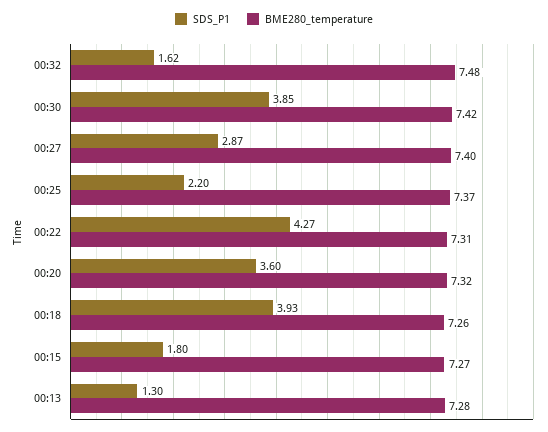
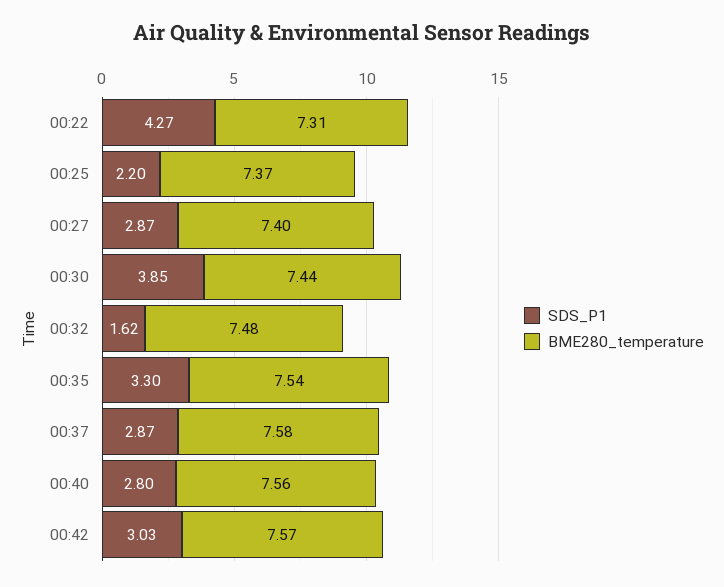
BME280_temperature, 00:30: 7.42 -> 7.44
SDS_P1, 00:20: 3.6 -> none
BME280_temperature, 00:20: 7.32 -> none
SDS_P1, 00:18: 3.93 -> none
BME280_temperature, 00:18: 7.26 -> none
SDS_P1, 00:15: 1.8 -> none
BME280_temperature, 00:15: 7.27 -> none
SDS_P1, 00:13: 1.3 -> none
BME280_temperature, 00:13: 7.28 -> none
SDS_P1, 00:35: none -> 3.3
BME280_temperature, 00:35: none -> 7.54
SDS_P1, 00:37: none -> 2.87
BME280_temperature, 00:37: none -> 7.58
SDS_P1, 00:40: none -> 2.8
BME280_temperature, 00:40: none -> 7.56
SDS_P1, 00:42: none -> 3.03
BME280_temperature, 00:42: none -> 7.57

